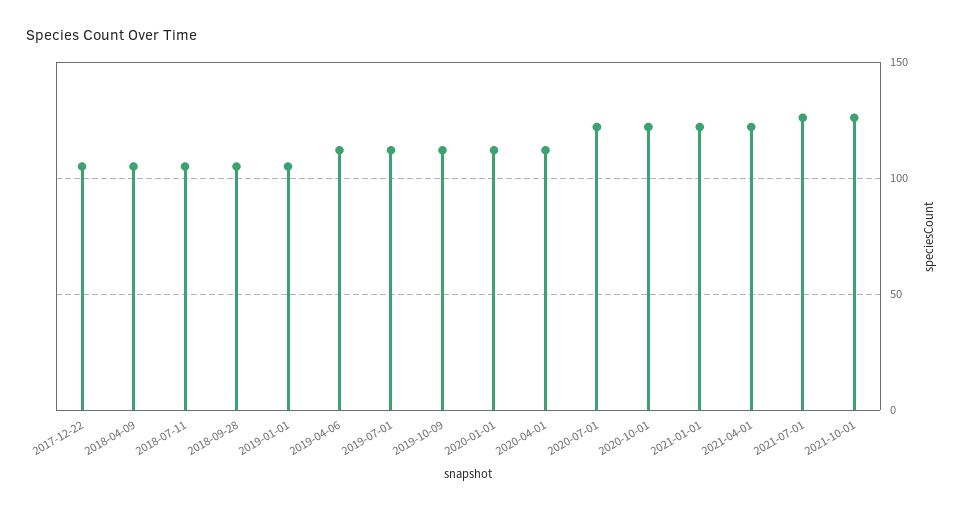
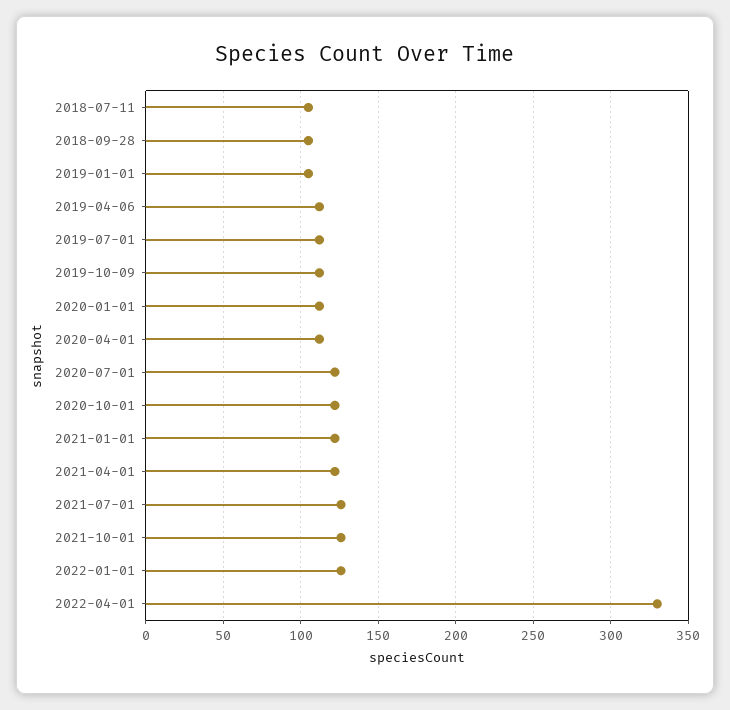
2017-12-22: 105 -> none
2018-04-09: 105 -> none
2022-01-01: none -> 125
2022-04-01: none -> 330

